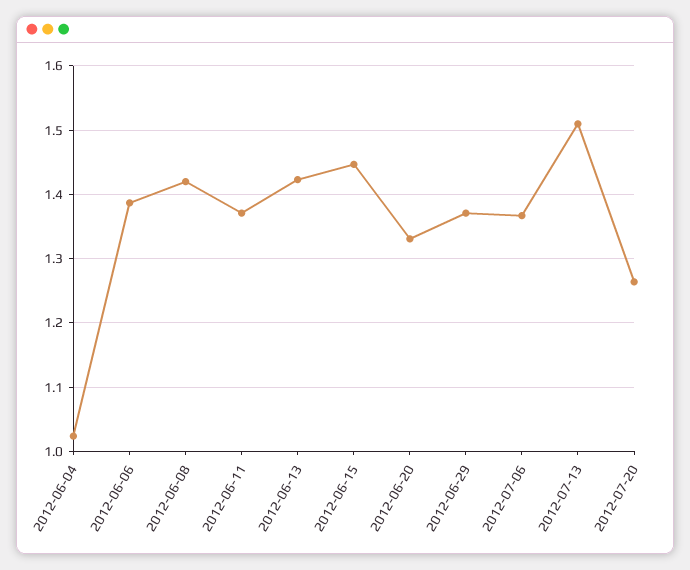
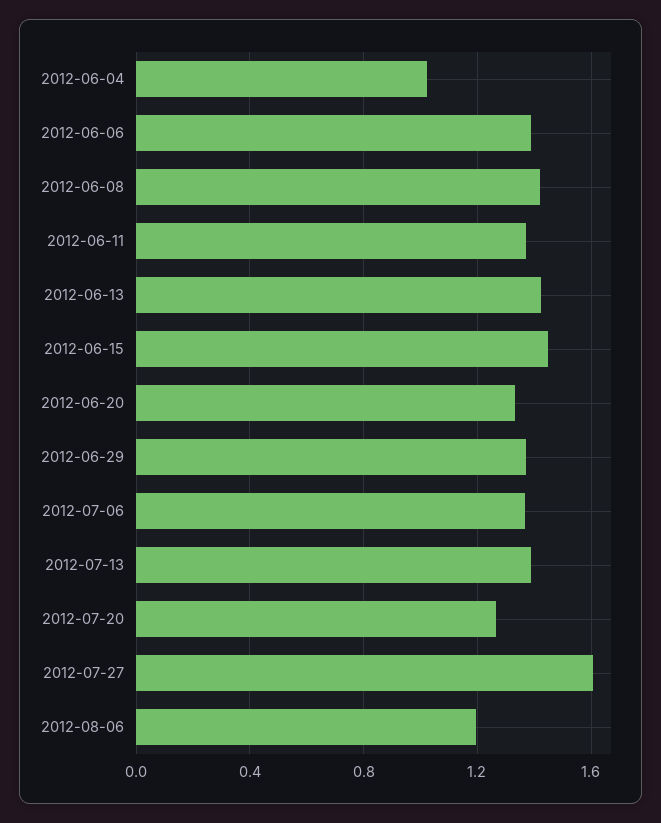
2012-07-13: 1.51 -> 1.4
2012-07-27: none -> 1.6
2012-08-06: none -> 1.2

